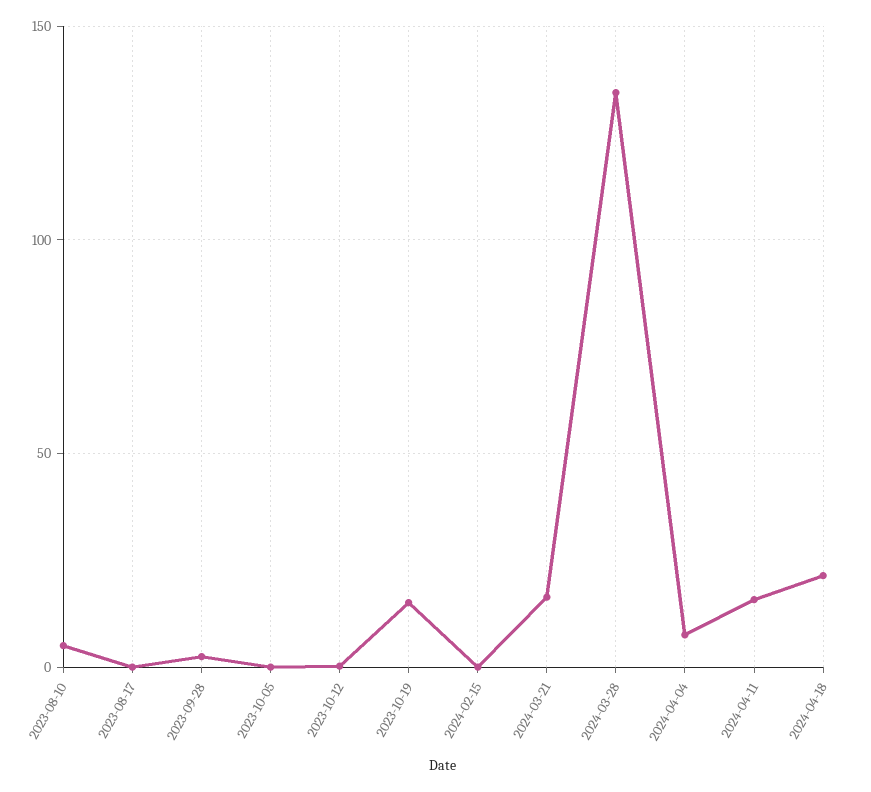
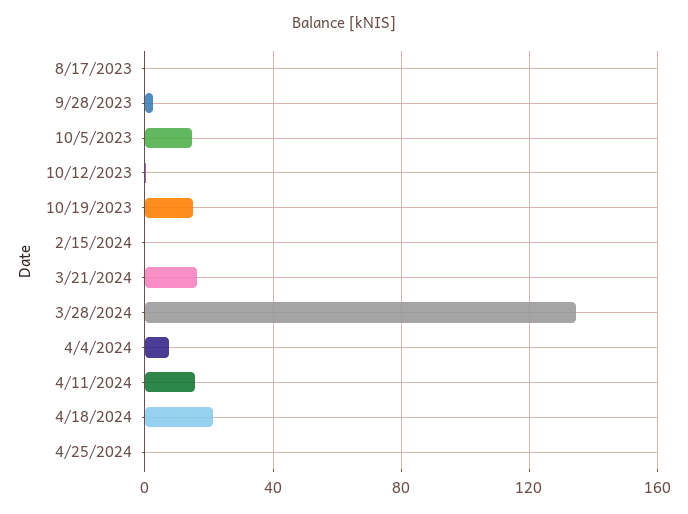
2023-08-10: 5 -> none
2023-10-05: 0 -> 15
4/25/2024: none -> 0

